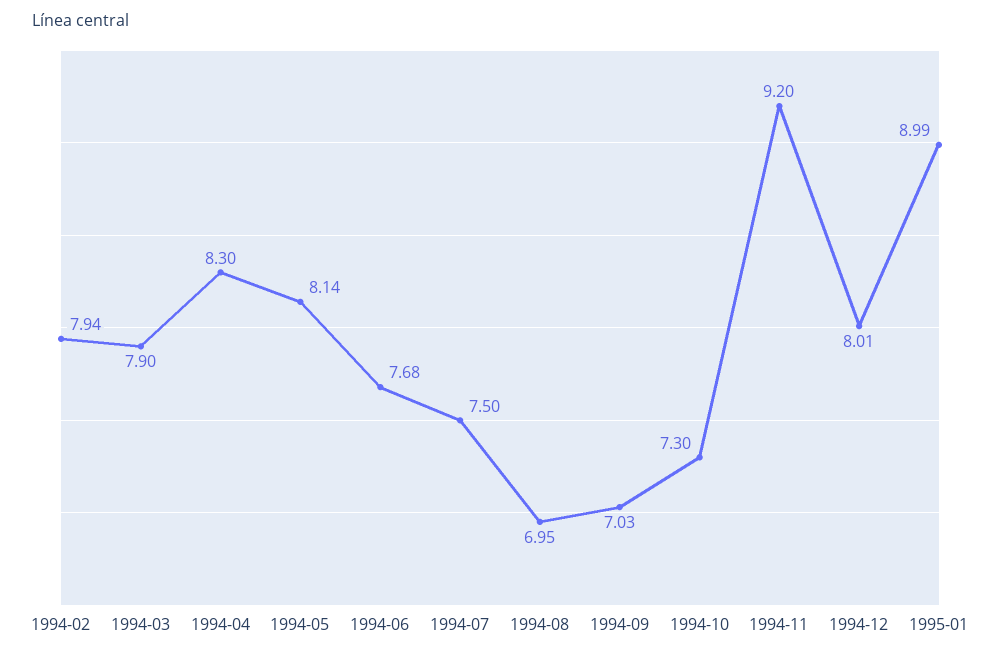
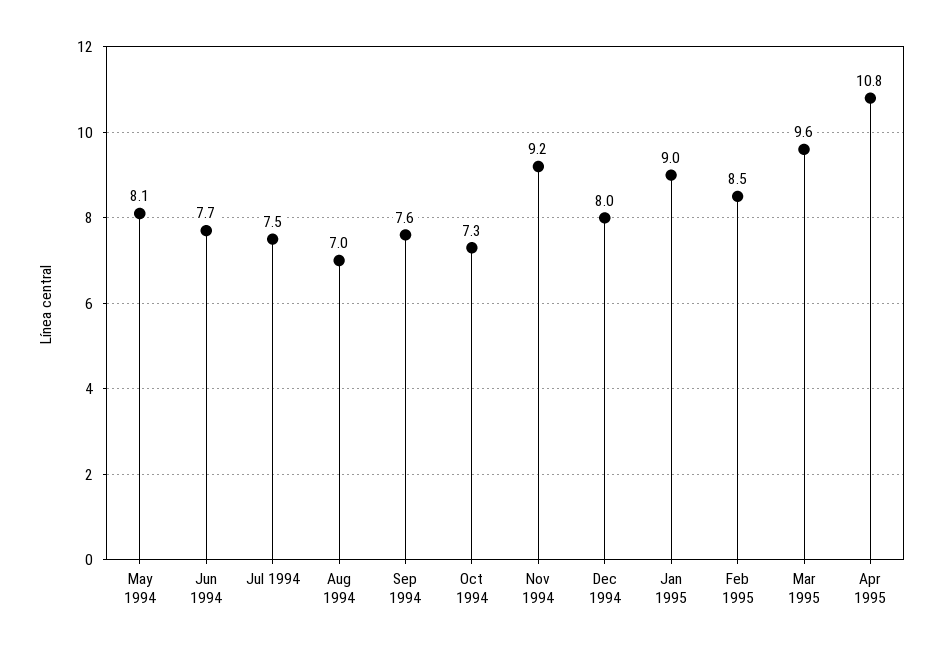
1994-02: 7.94 -> none
1994-03: 7.9 -> none
1994-04: 8.3 -> none
1994-09: 7.03 -> 7.6
Feb 1995: none -> 8.5
Mar 1995: none -> 9.6
Apr 1995: none -> 10.8

